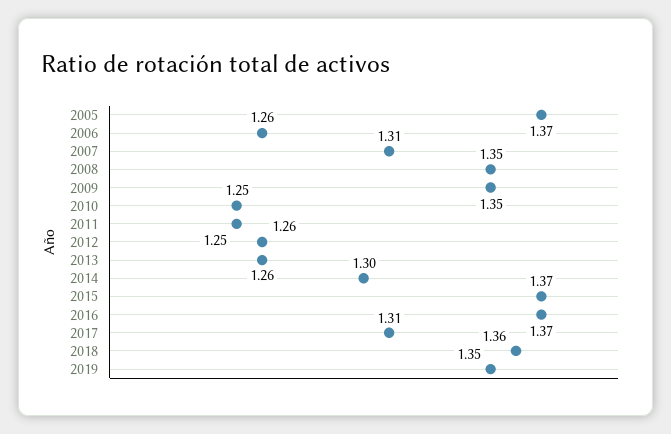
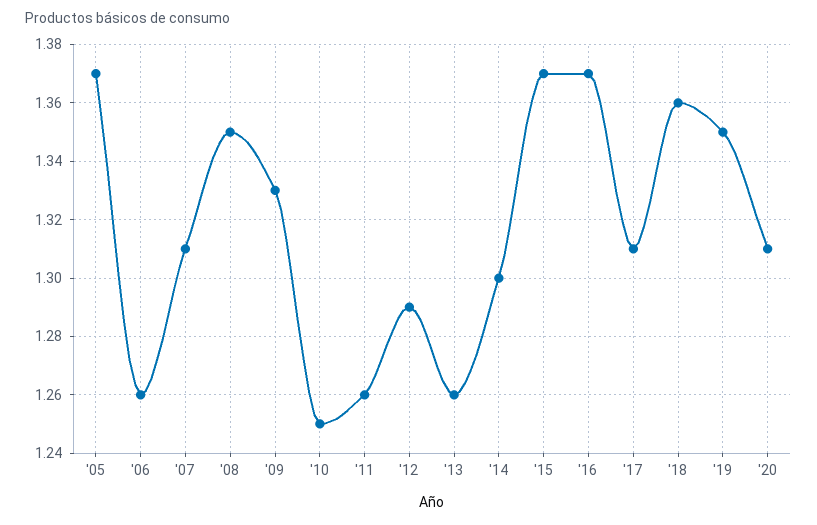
2009: 1.35 -> 1.33
2011: 1.25 -> 1.26
2012: 1.26 -> 1.29
'20: none -> 1.31

